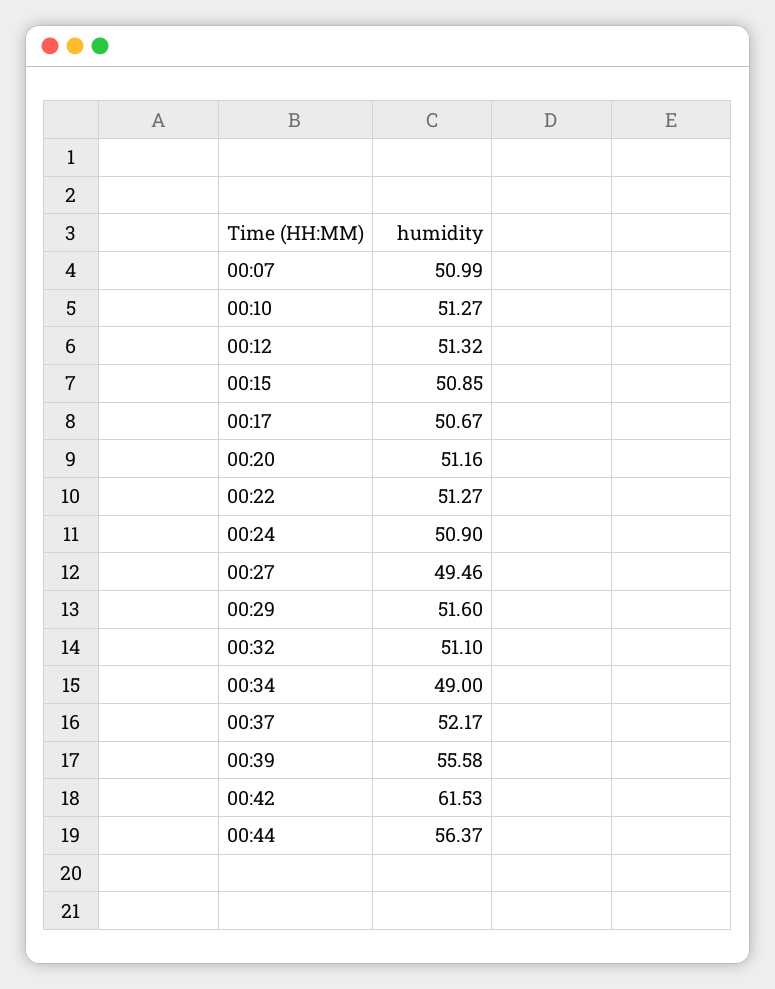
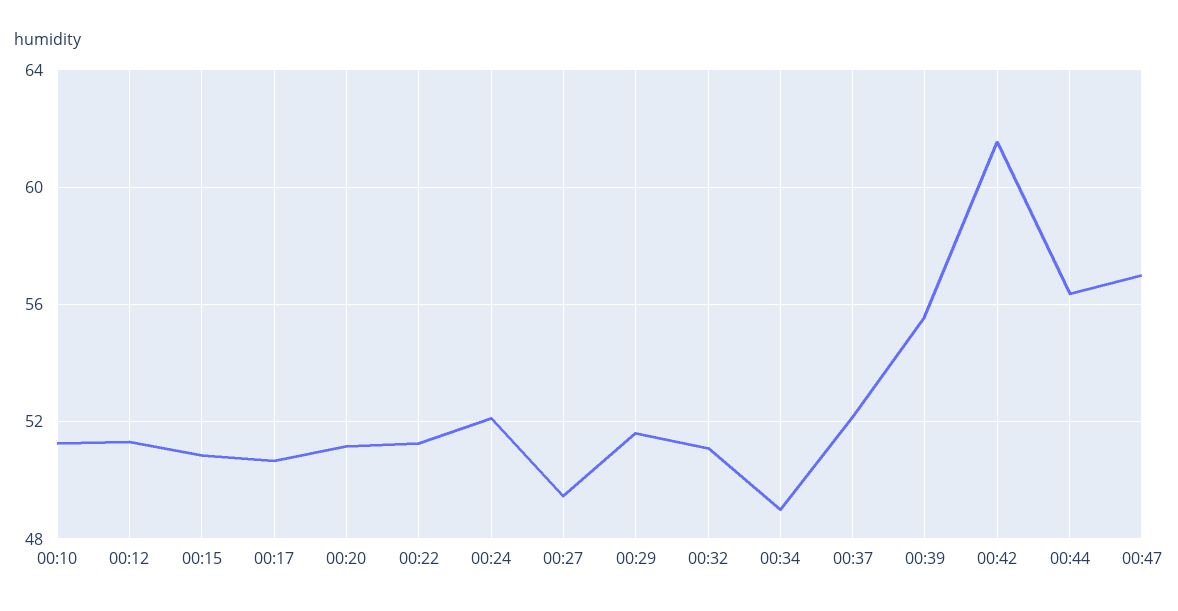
00:07: 50.99 -> none
00:24: 50.9 -> 52
00:47: none -> 57

